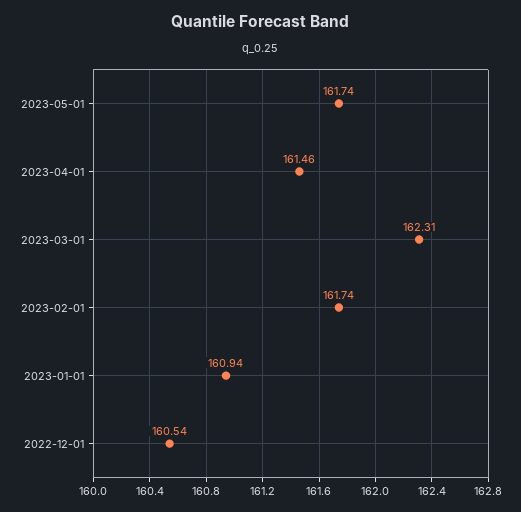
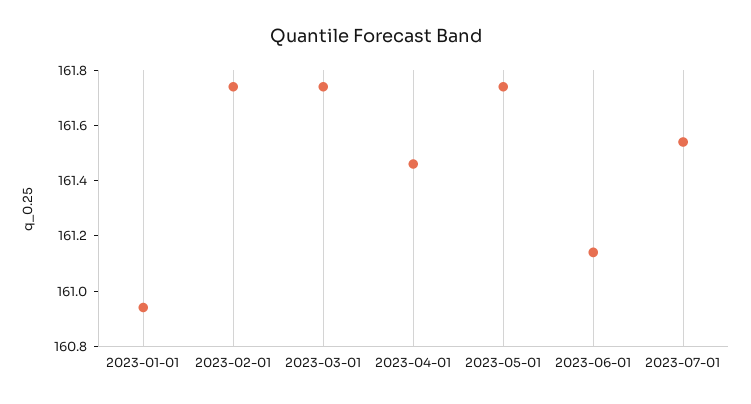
2023-03-01: 162.31 -> 161.75
2022-12-01: 160.54 -> none
2023-06-01: none -> 161.15
2023-07-01: none -> 161.55

